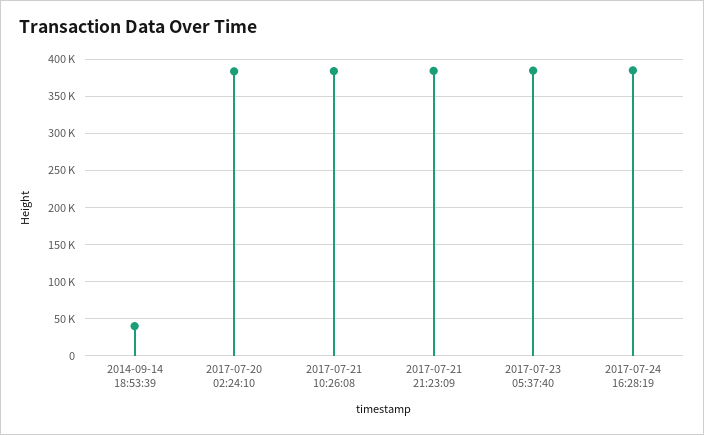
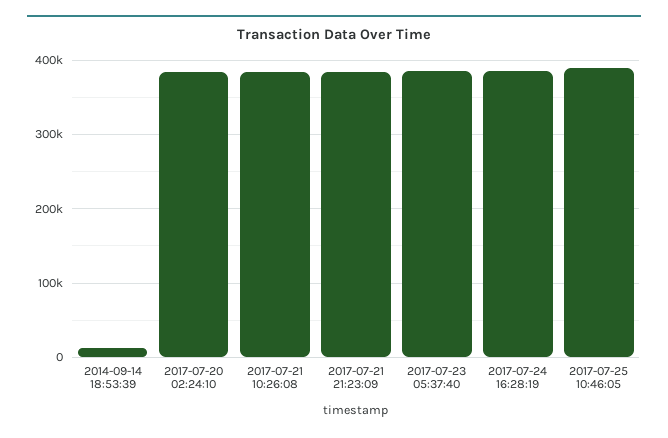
2014-09-14 18:53:39: 40000 -> 10000
2017-07-25 10:46:05: none -> 390000

